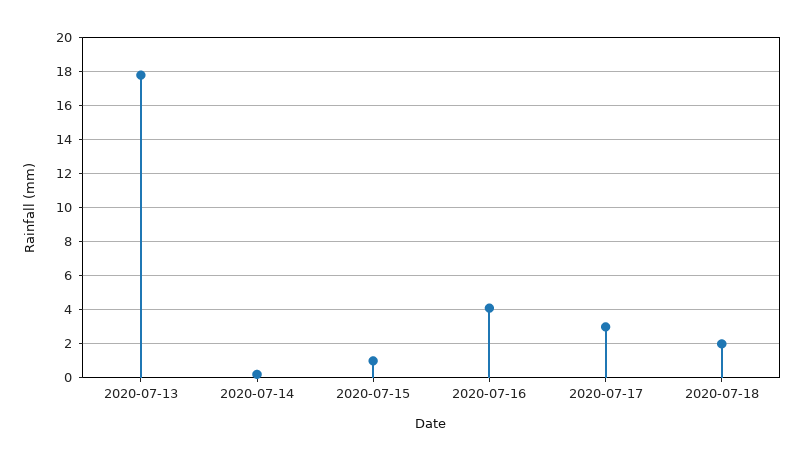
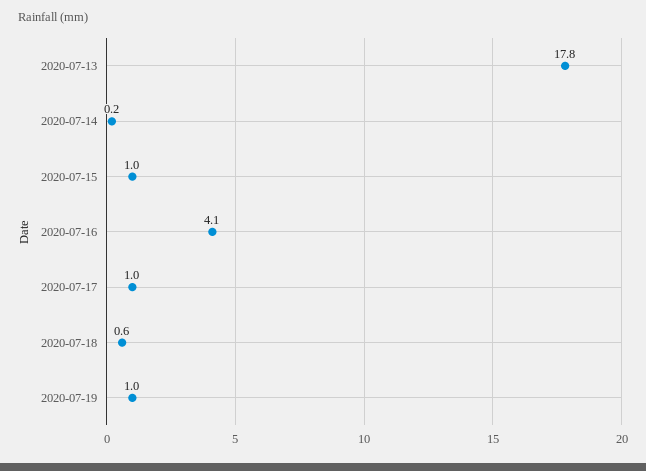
2020-07-17: 3 -> 1
2020-07-18: 2 -> 0.6
2020-07-19: none -> 1

